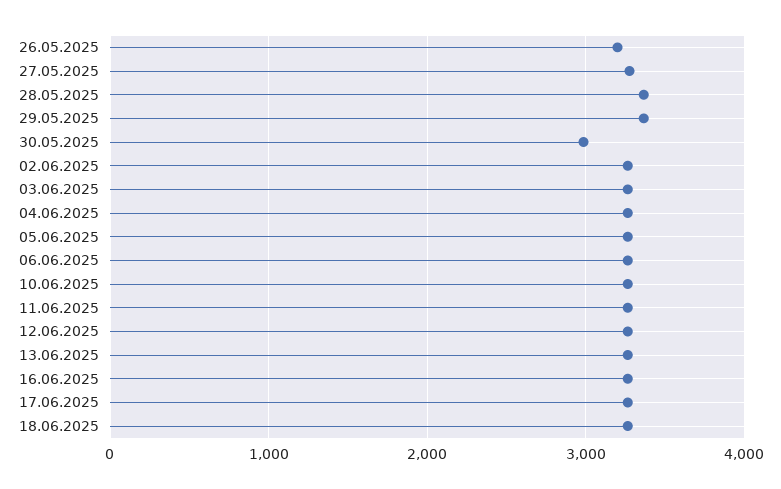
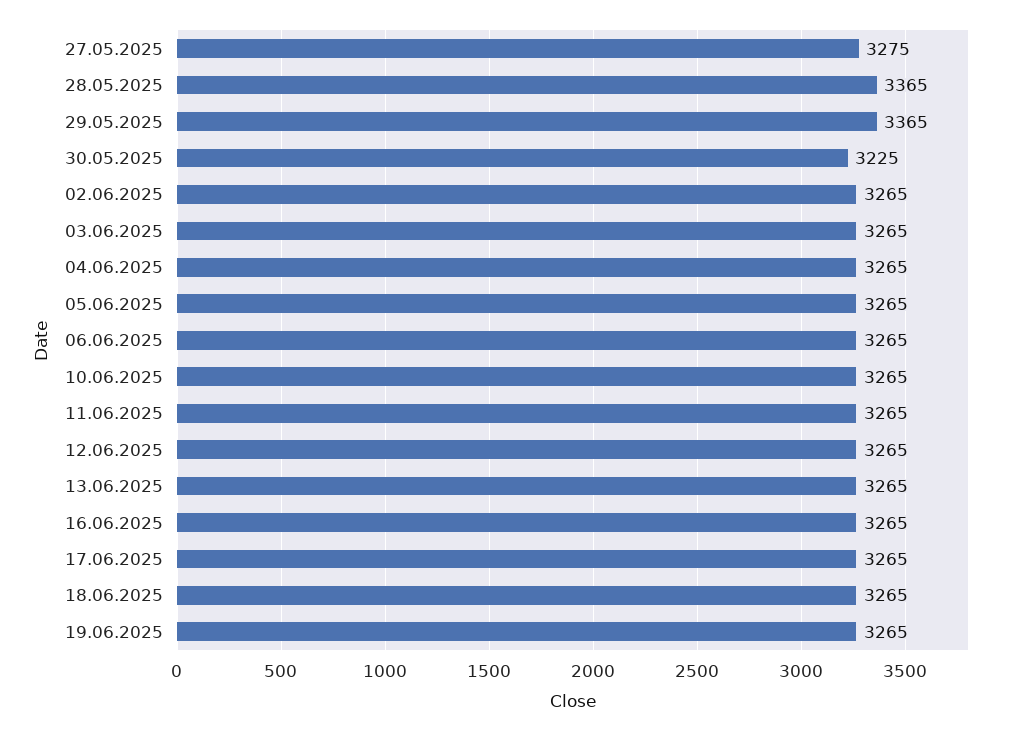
26.05.2025: 3200 -> none
30.05.2025: 3000 -> 3225
19.06.2025: none -> 3265

